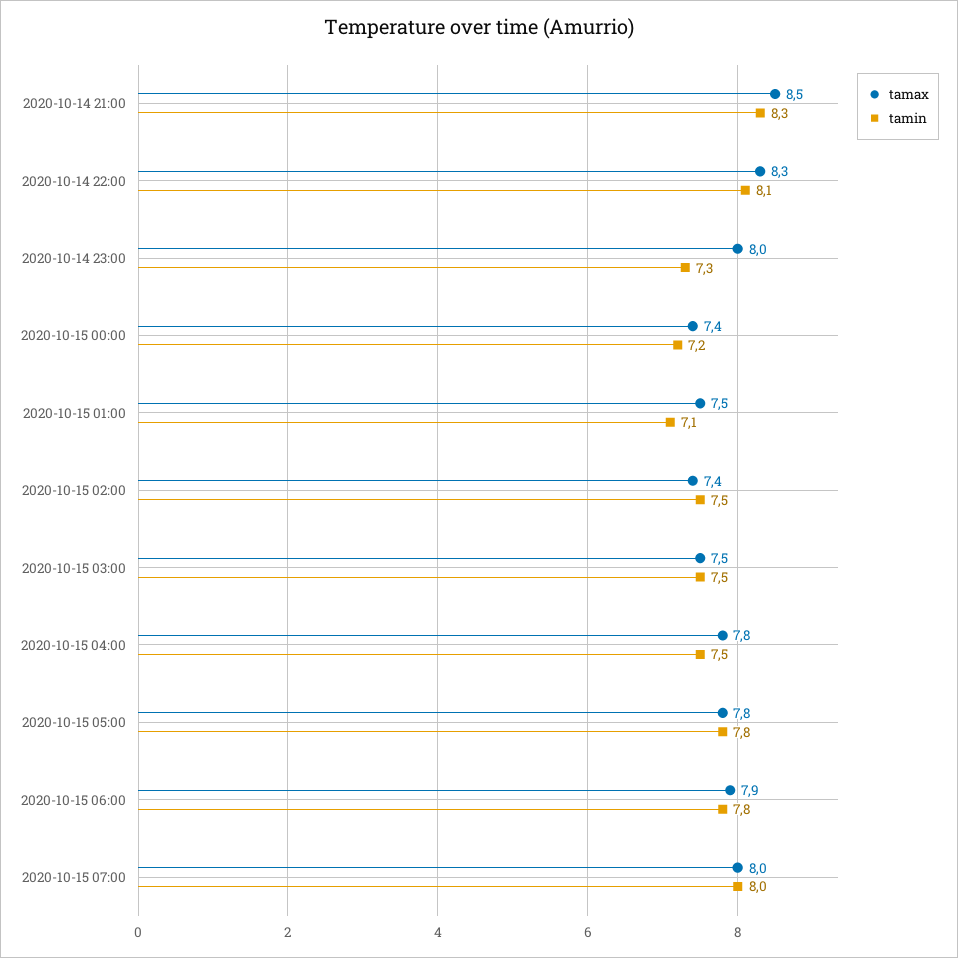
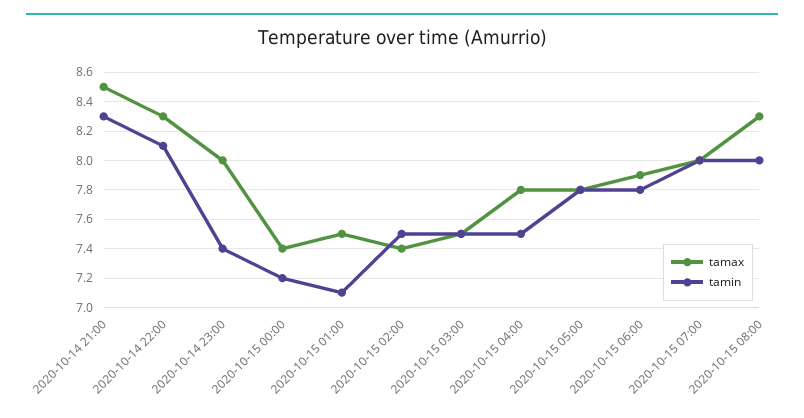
tamin, 2020-10-14 23:00: 7.3 -> 7.4
tamax, 2020-10-15 08:00: none -> 8.3
tamin, 2020-10-15 08:00: none -> 8

